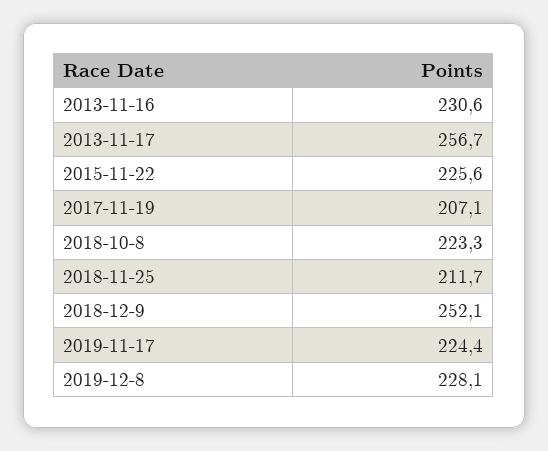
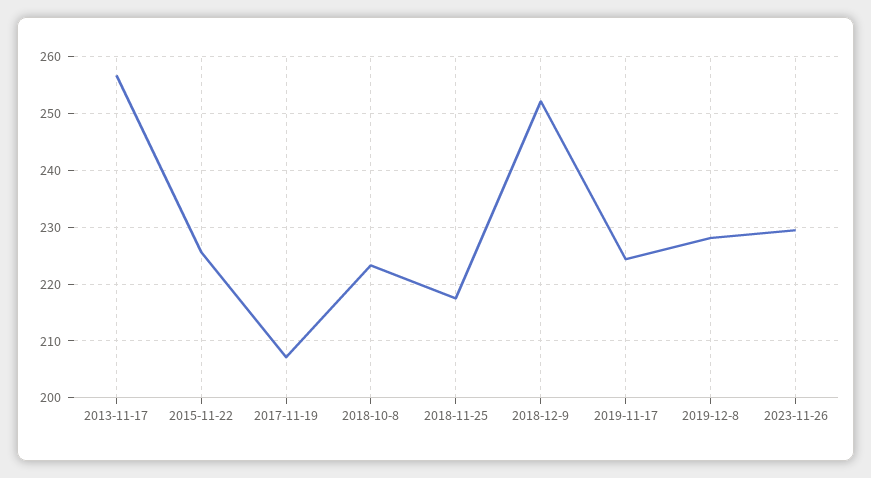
2013-11-16: 230.6 -> none
2018-11-25: 211.7 -> 218
2023-11-26: none -> 230

